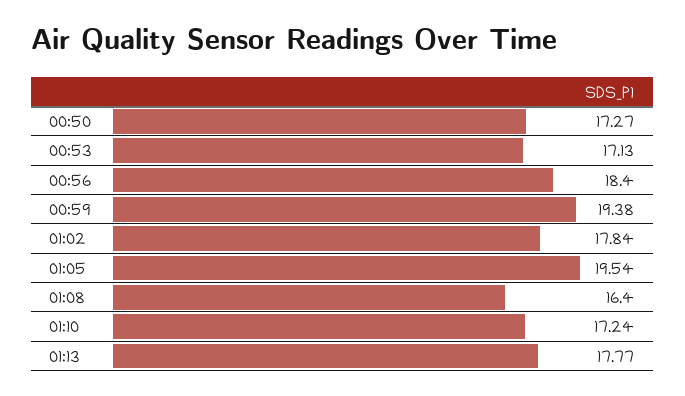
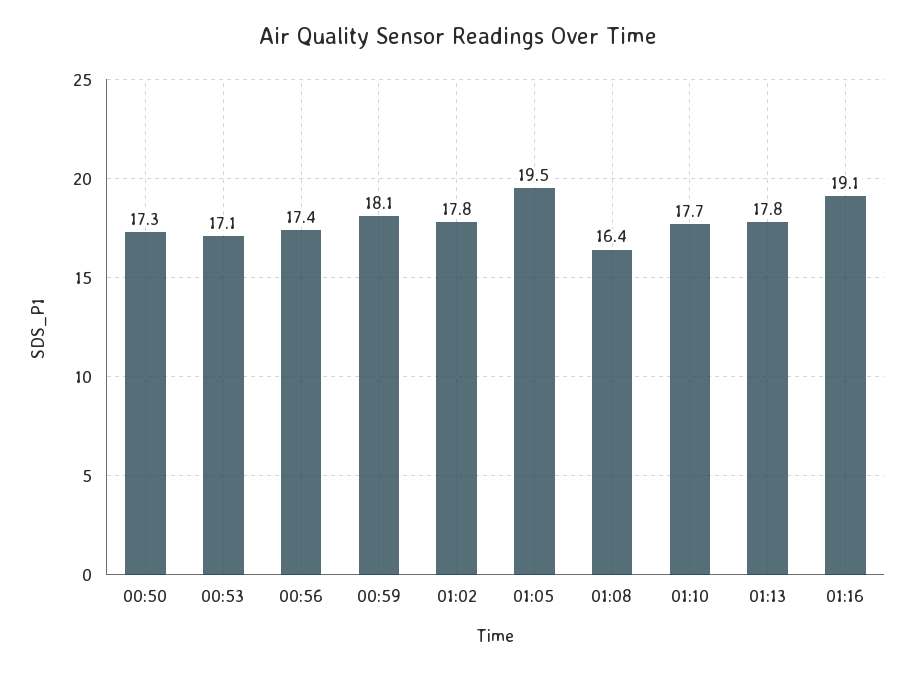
00:56: 18.4 -> 17.4
00:59: 19.38 -> 18.1
01:10: 17.24 -> 17.7
01:16: none -> 19.1

